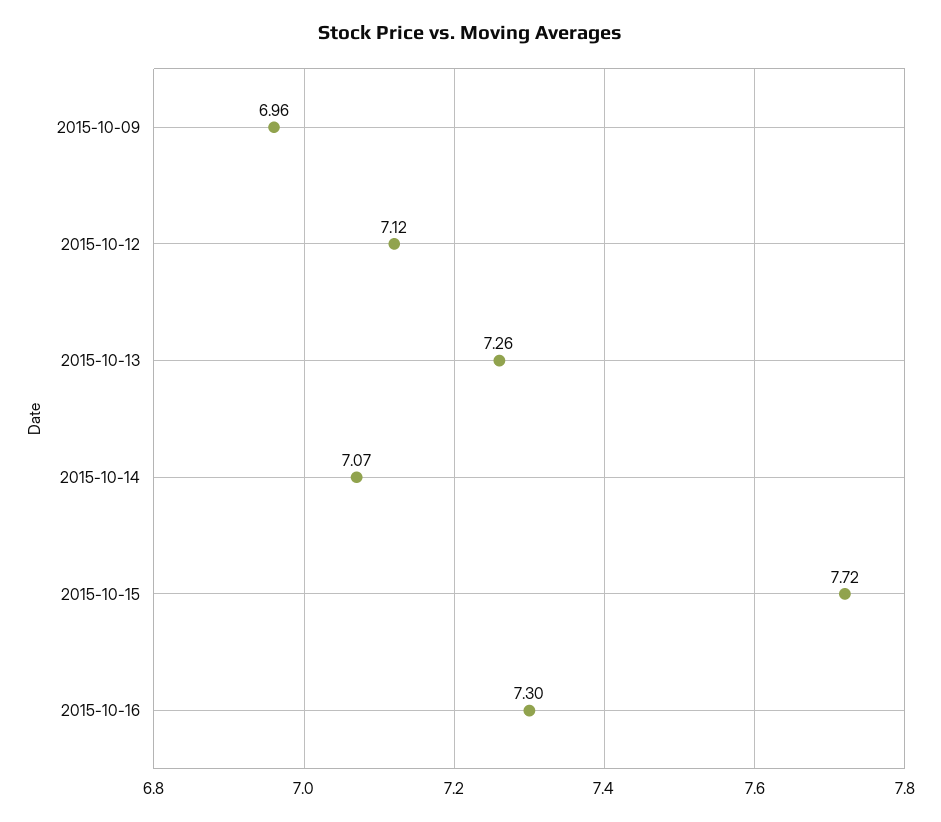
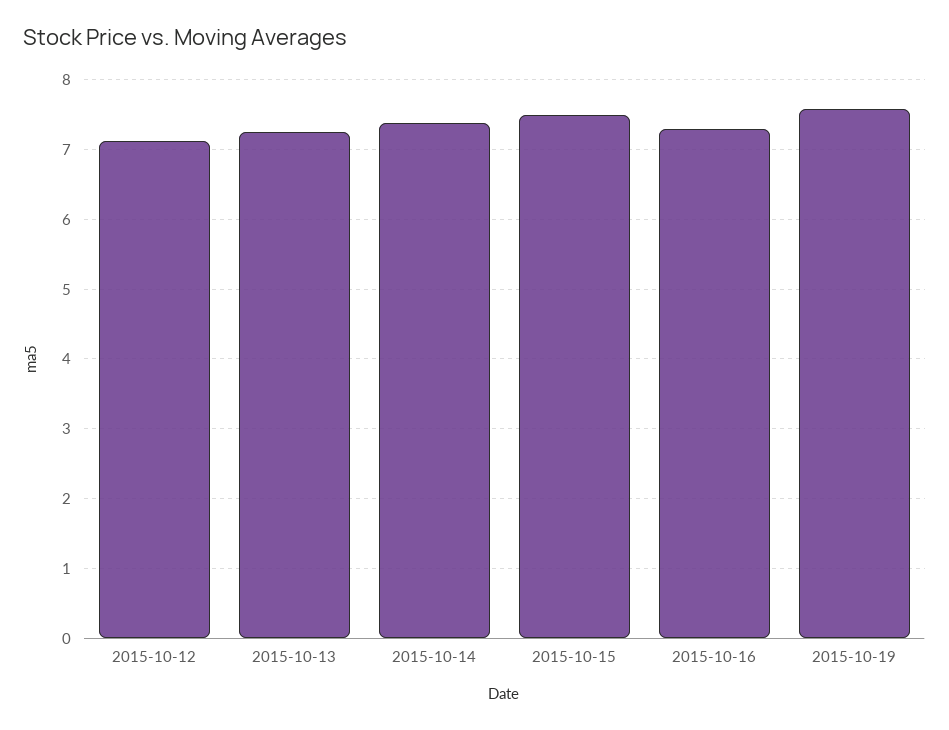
2015-10-09: 6.96 -> none
2015-10-14: 7.07 -> 7.4
2015-10-15: 7.72 -> 7.5
2015-10-19: none -> 7.6

